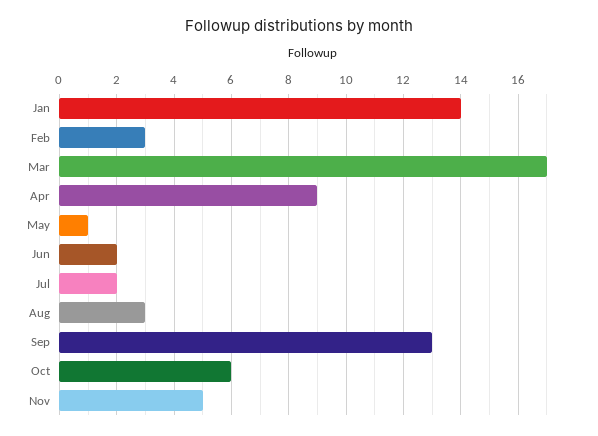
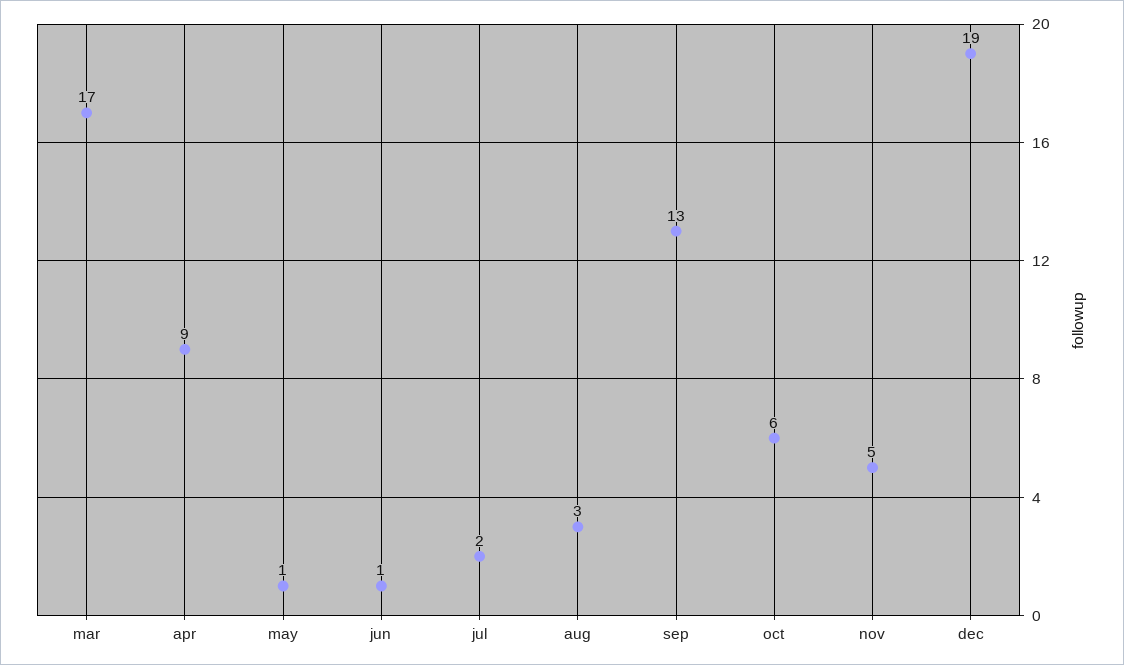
Jan: 14 -> none
Feb: 3 -> none
Jun: 2 -> 1
dec: none -> 19

